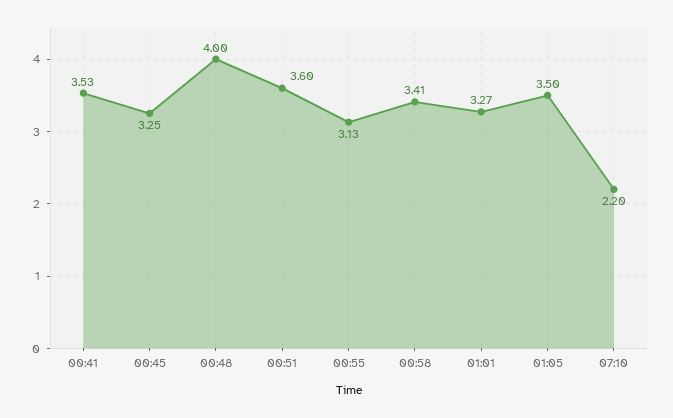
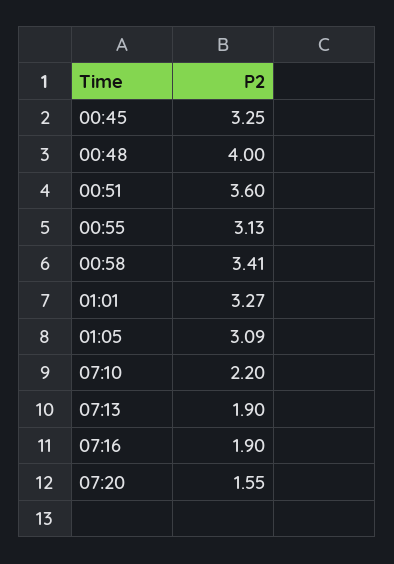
00:41: 3.53 -> none
01:05: 3.5 -> 3.09
07:13: none -> 1.9
07:16: none -> 1.9
07:20: none -> 1.55

